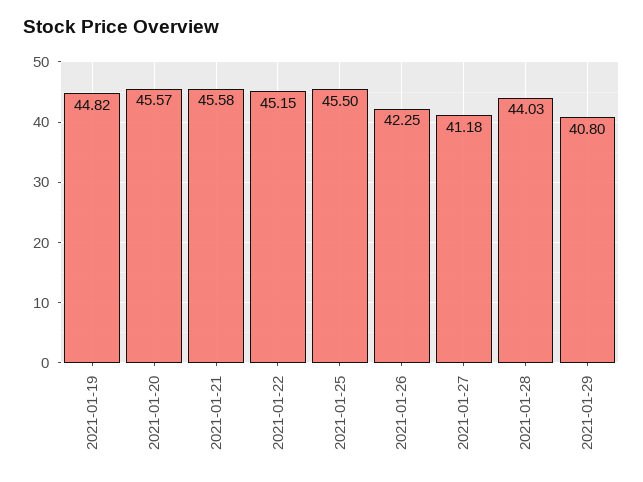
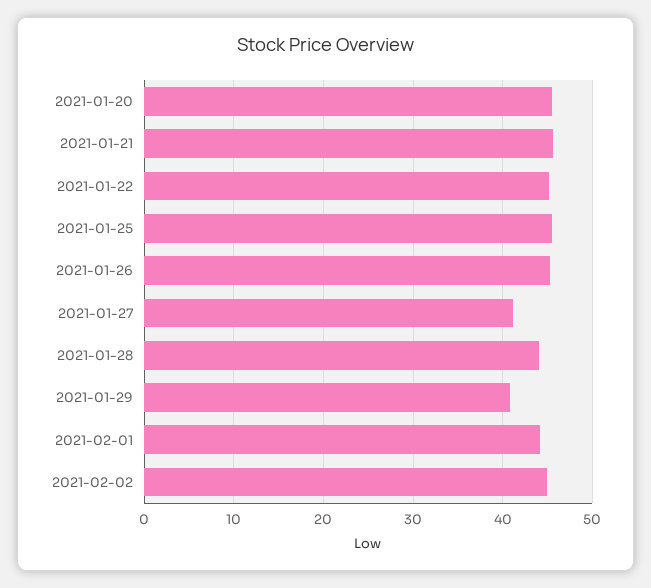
2021-01-19: 44.82 -> none
2021-01-26: 42.25 -> 45
2021-02-01: none -> 44
2021-02-02: none -> 45

